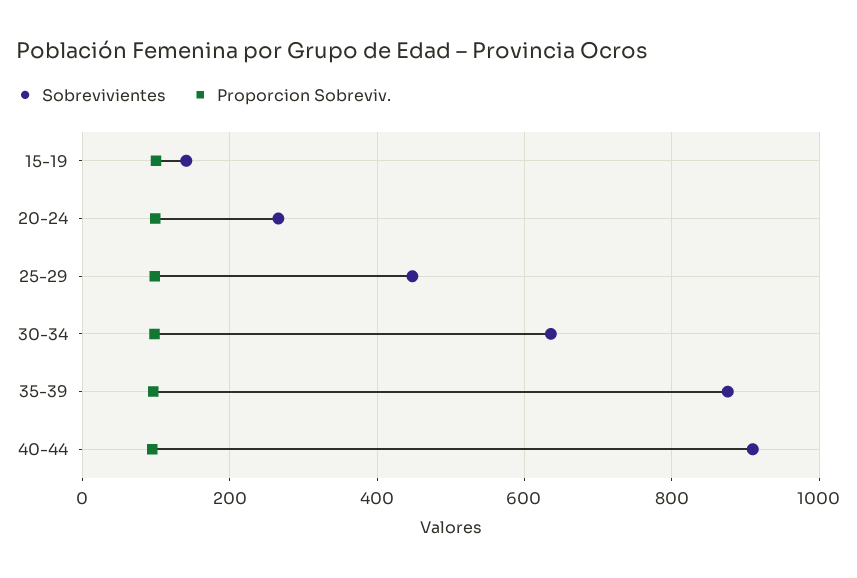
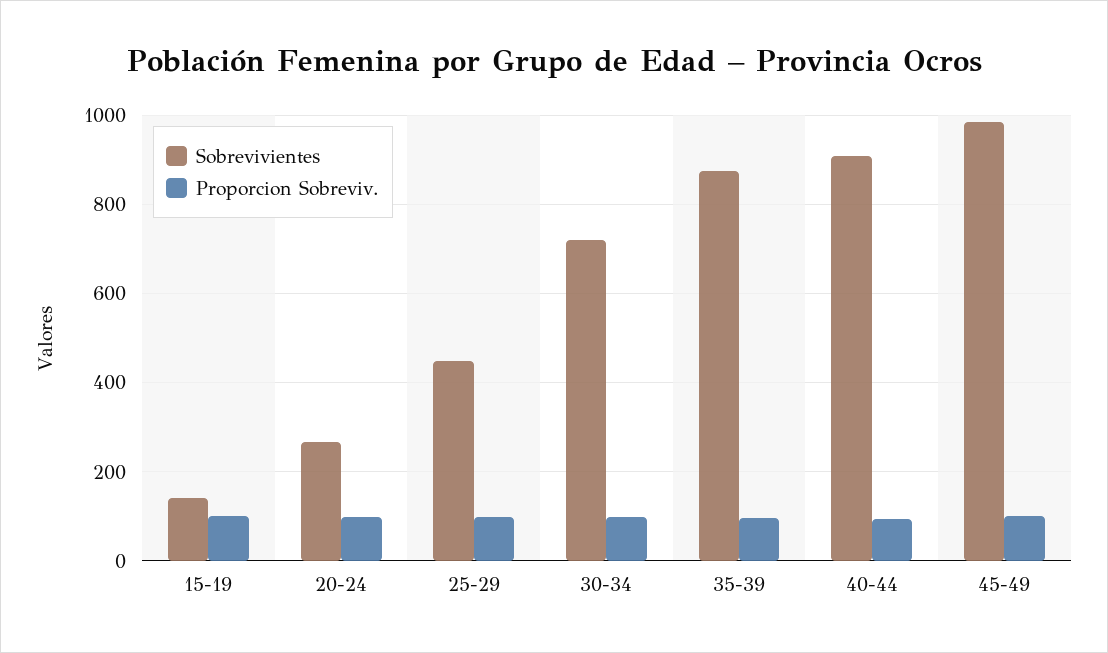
Sobrevivientes, 30-34: 640 -> 720
Sobrevivientes, 45-49: none -> 980
Proporcion Sobreviv., 45-49: none -> 100

